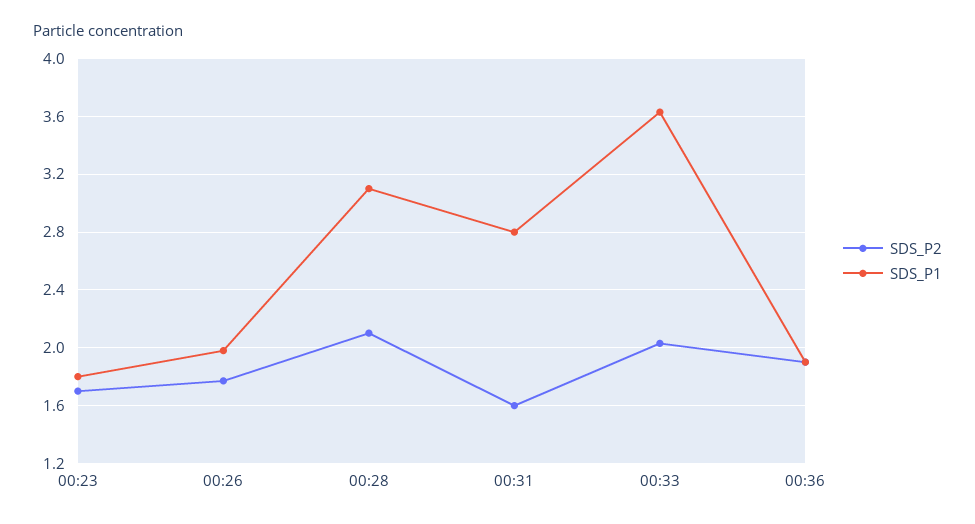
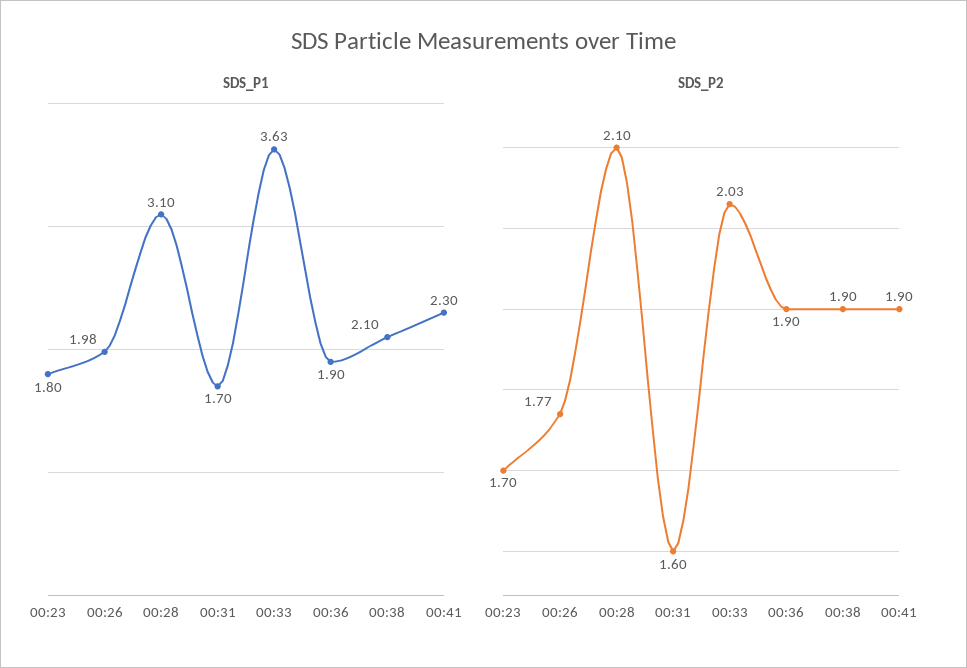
SDS_P1, 00:31: 2.8 -> 1.7
SDS_P1, 00:38: none -> 2.1
SDS_P1, 00:41: none -> 2.3
SDS_P2, 00:38: none -> 1.9
SDS_P2, 00:41: none -> 1.9

